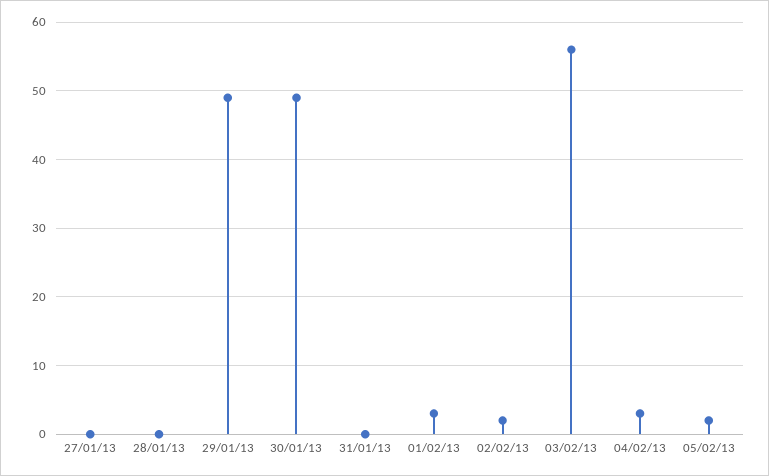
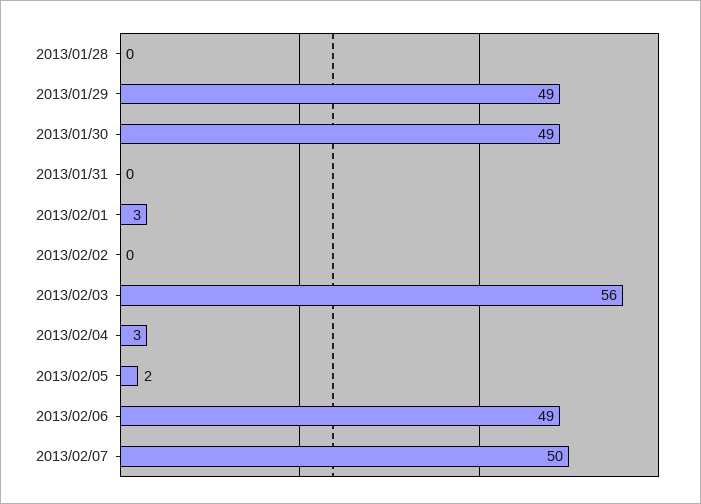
27/01/13: 0 -> none
02/02/13: 2 -> 0
2013/02/06: none -> 49
2013/02/07: none -> 50

